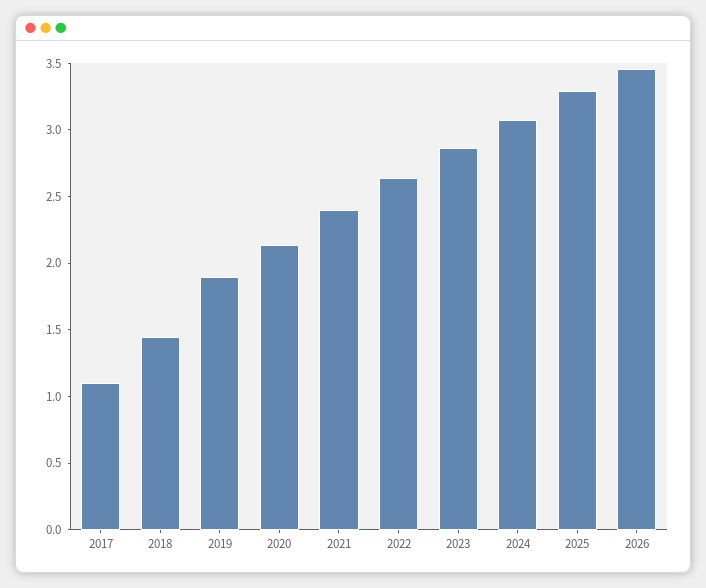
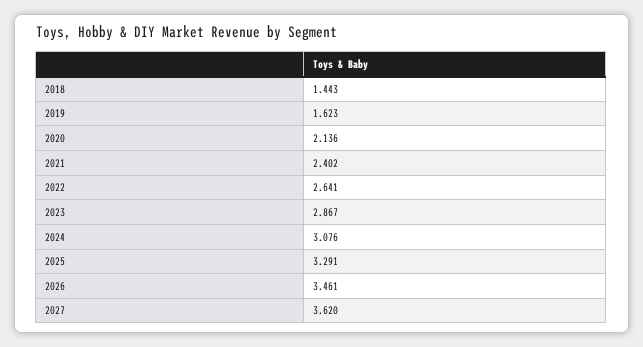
2017: 1.1 -> none
2019: 1.9 -> 1.623
2027: none -> 3.62

